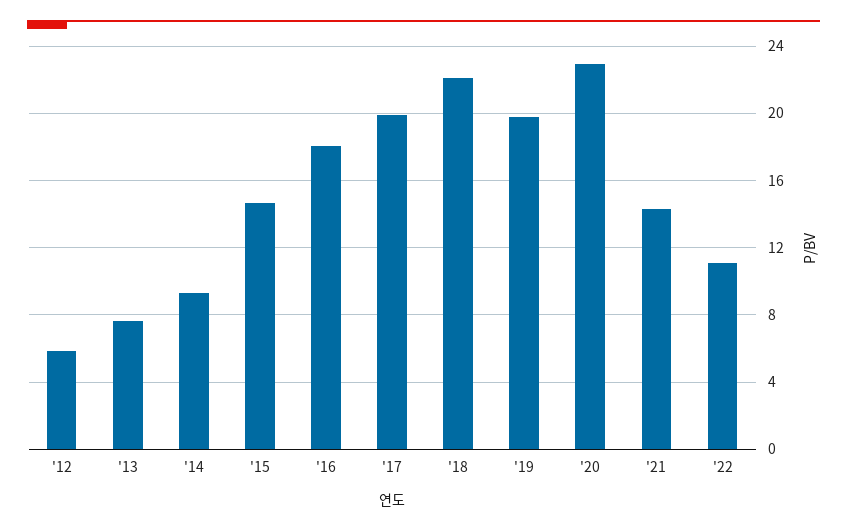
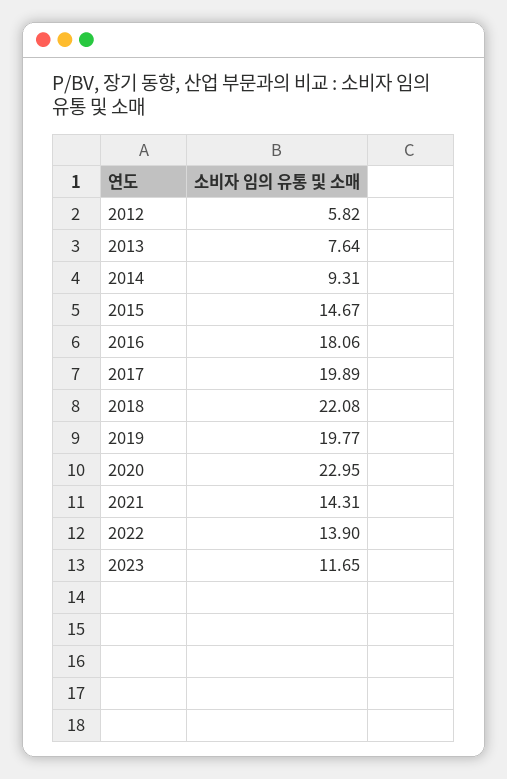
'22: 11 -> 13.9
2023: none -> 11.65

